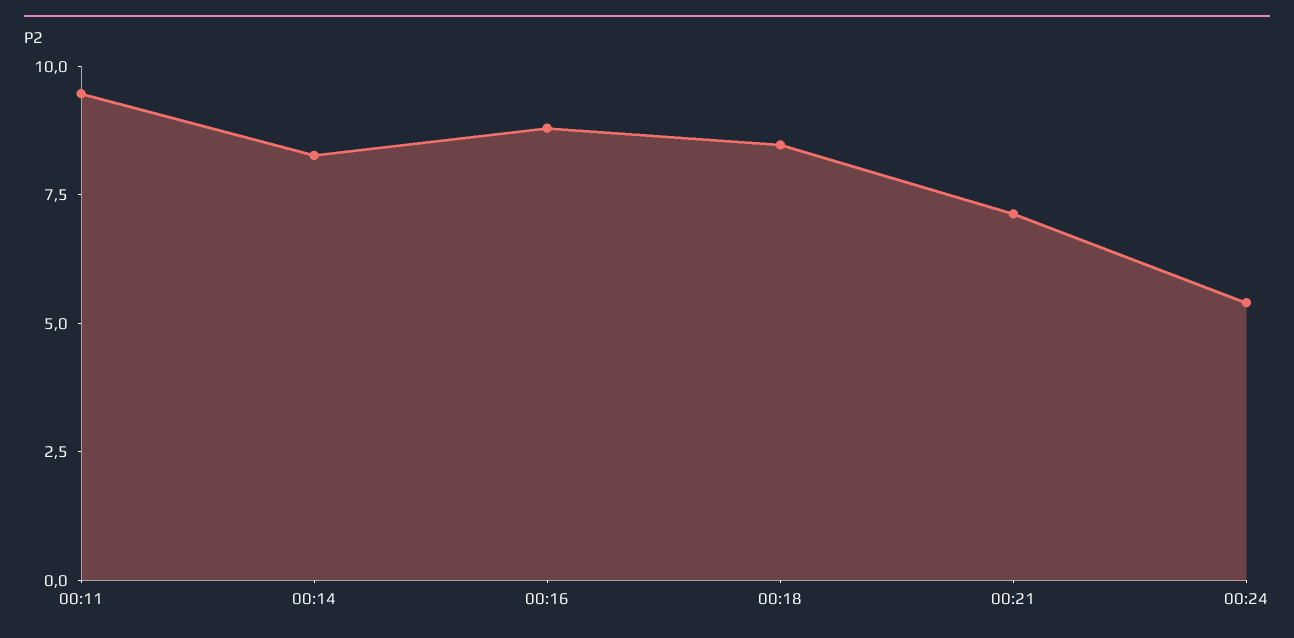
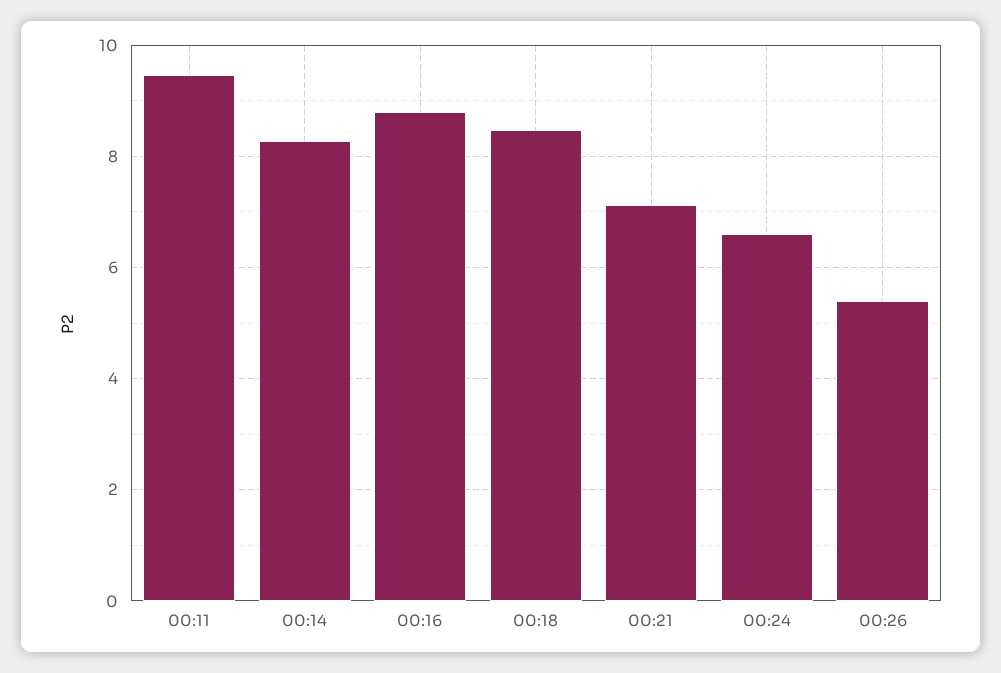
00:24: 5.5 -> 6.6
00:26: none -> 5.4

